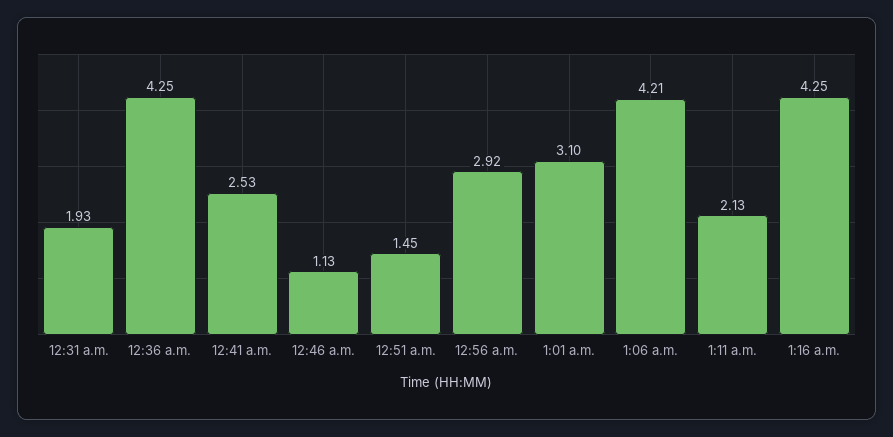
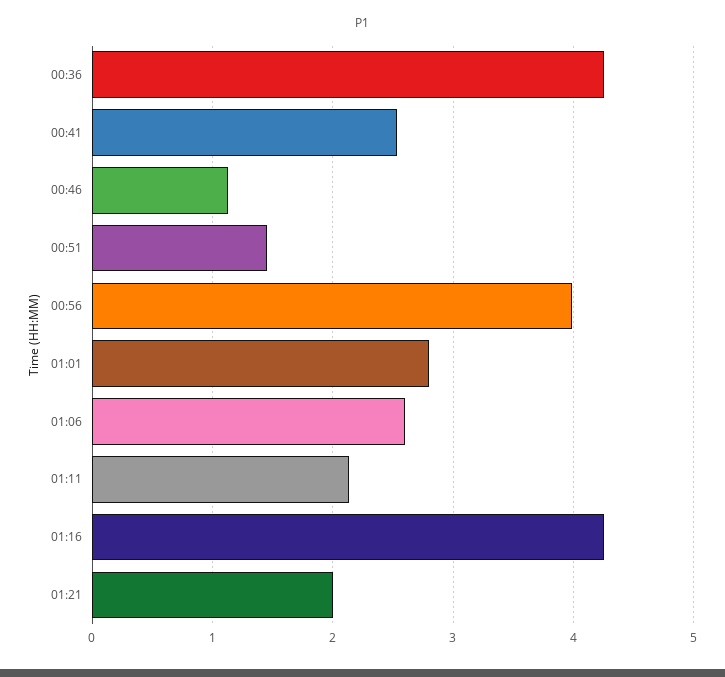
12:31 a.m.: 1.93 -> none
12:56 a.m.: 2.92 -> 4
1:01 a.m.: 3.1 -> 2.8
1:06 a.m.: 4.21 -> 2.6
01:21: none -> 2

